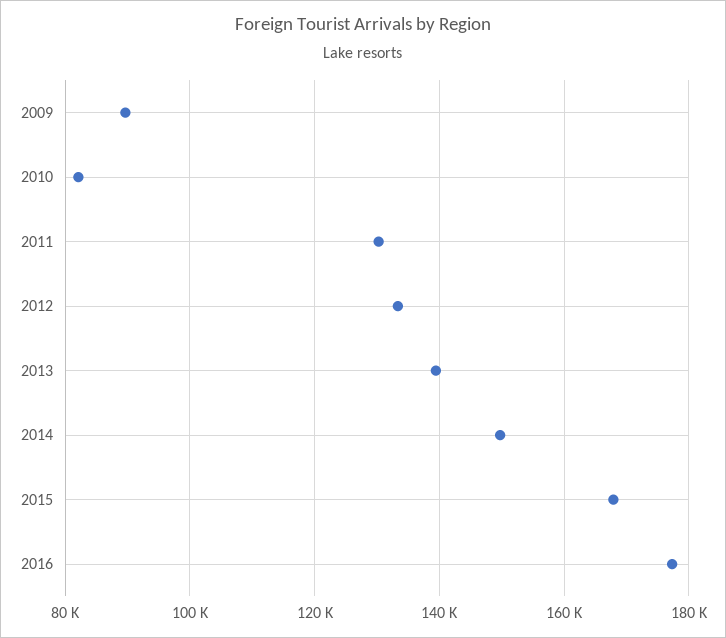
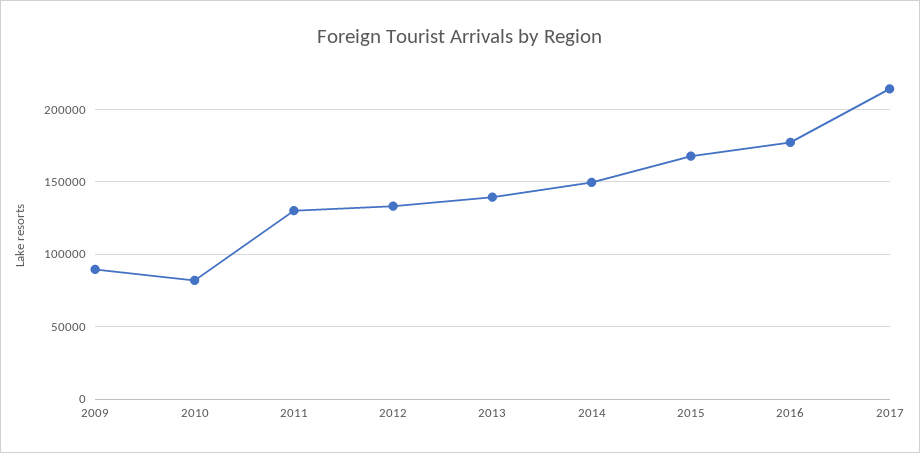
2017: none -> 215000

